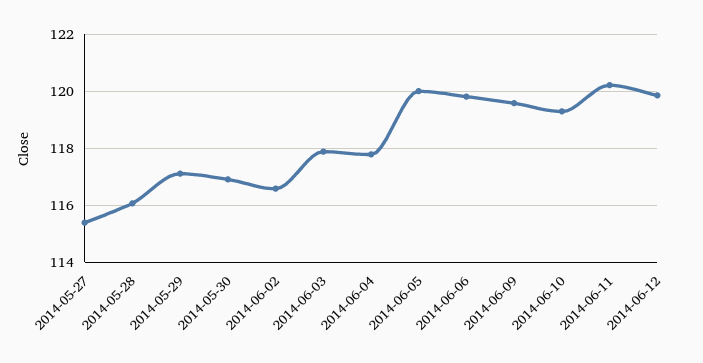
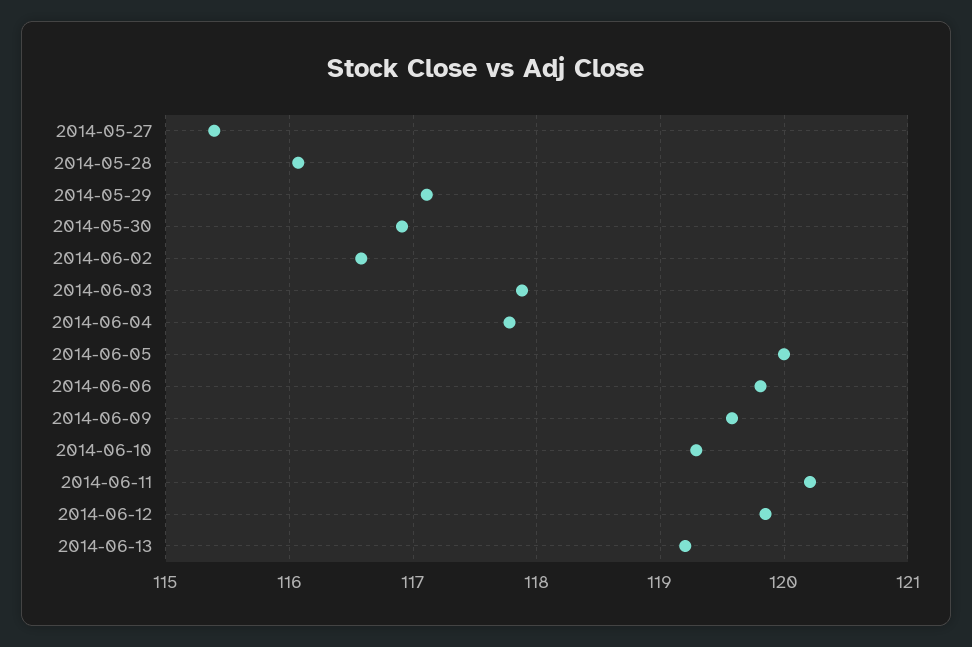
2014-06-13: none -> 119.2

